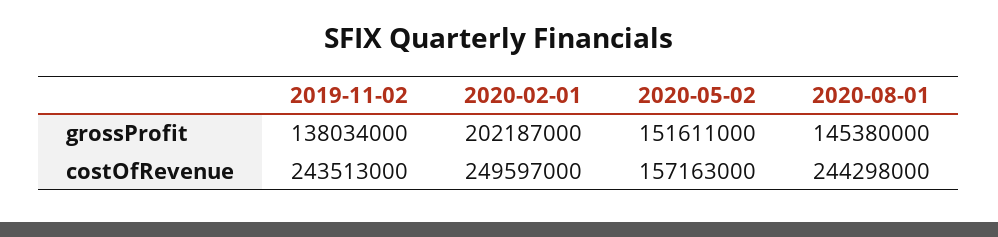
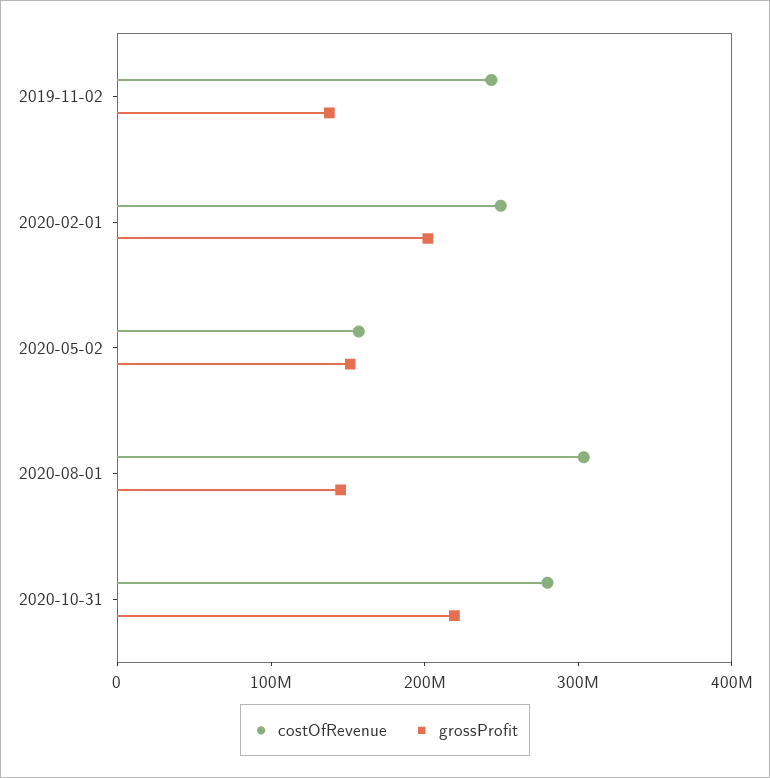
costOfRevenue, 2020-08-01: 244298000 -> 300000000
costOfRevenue, 2020-10-31: none -> 280000000
grossProfit, 2020-10-31: none -> 220000000

